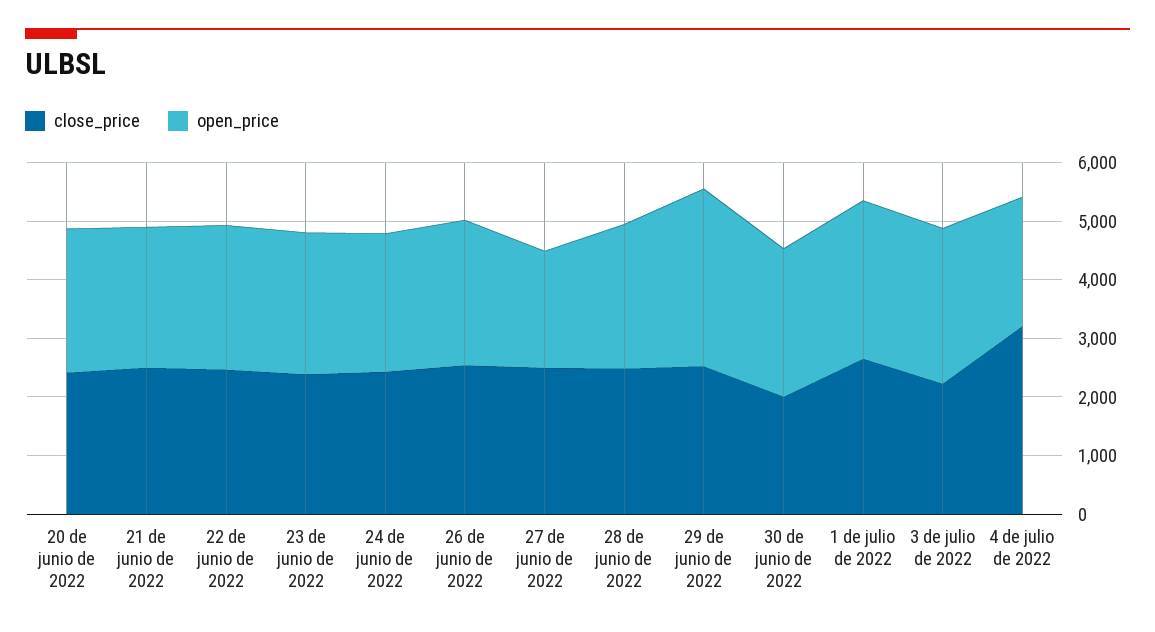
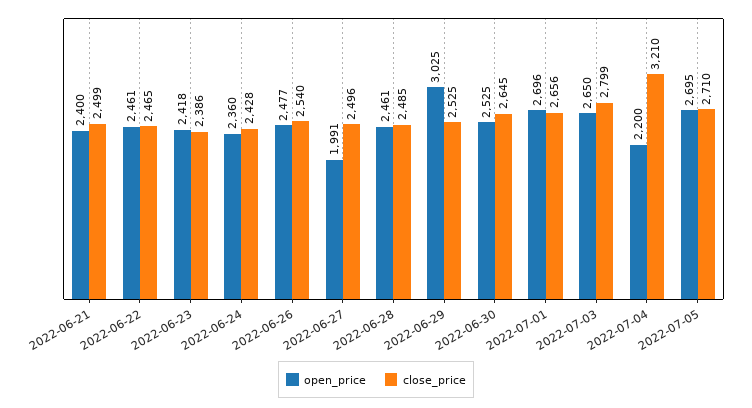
close_price, 20 de junio de 2022: 2400 -> none
open_price, 20 de junio de 2022: 2400 -> none
close_price, 30 de junio de 2022: 2000 -> 2645
close_price, 3 de julio de 2022: 2200 -> 2799
open_price, 2022-07-05: none -> 2695
close_price, 2022-07-05: none -> 2710

